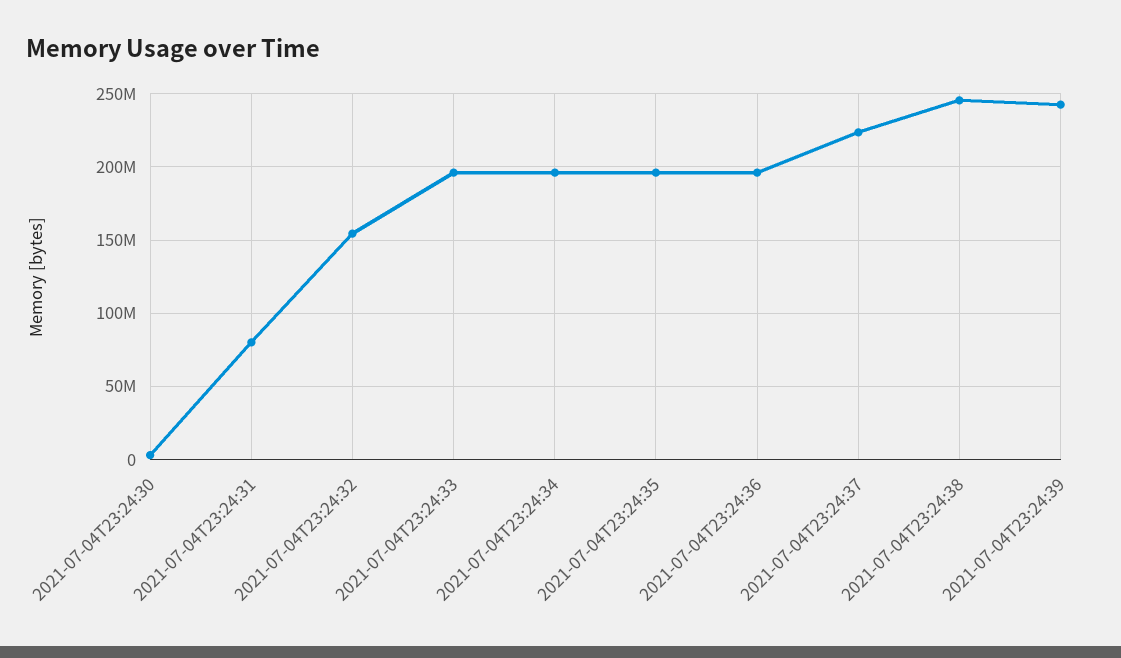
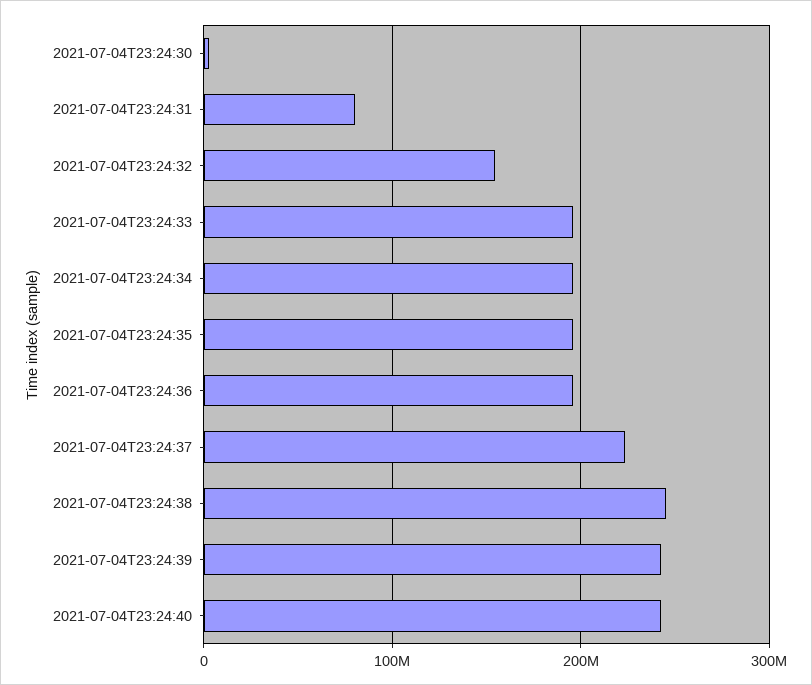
2021-07-04T23:24:40: none -> 240000000

